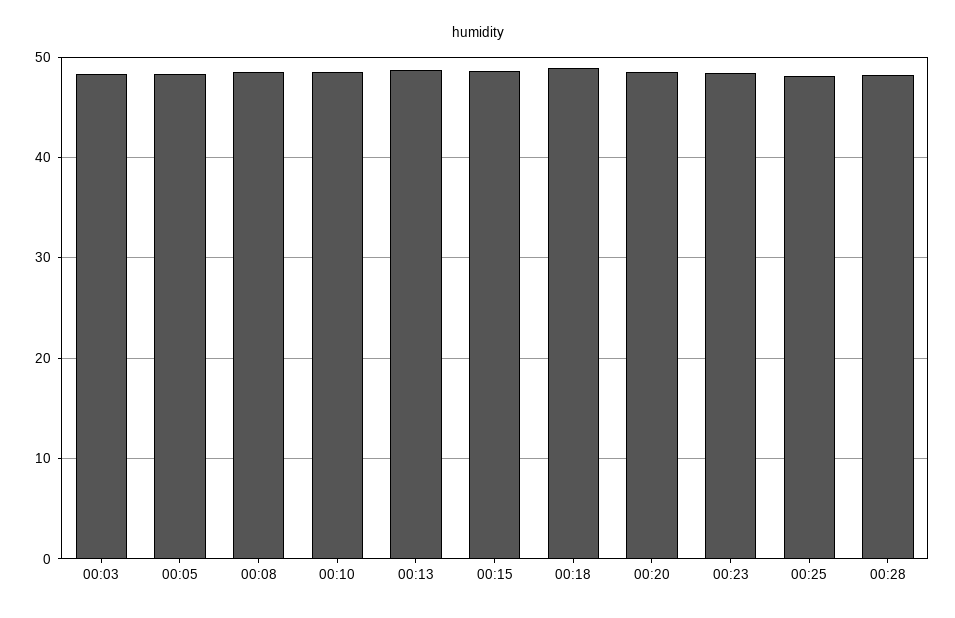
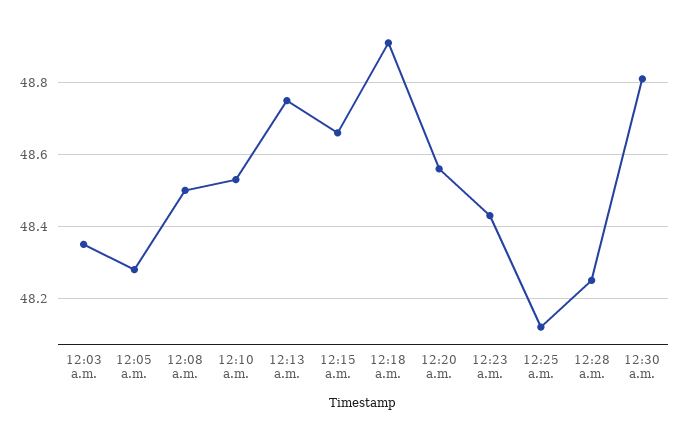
12:30 a.m.: none -> 48.8

